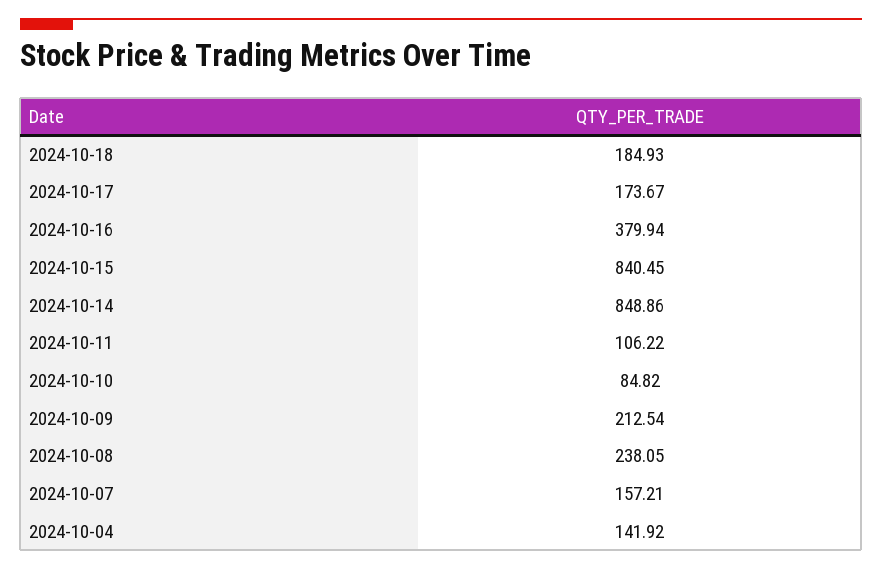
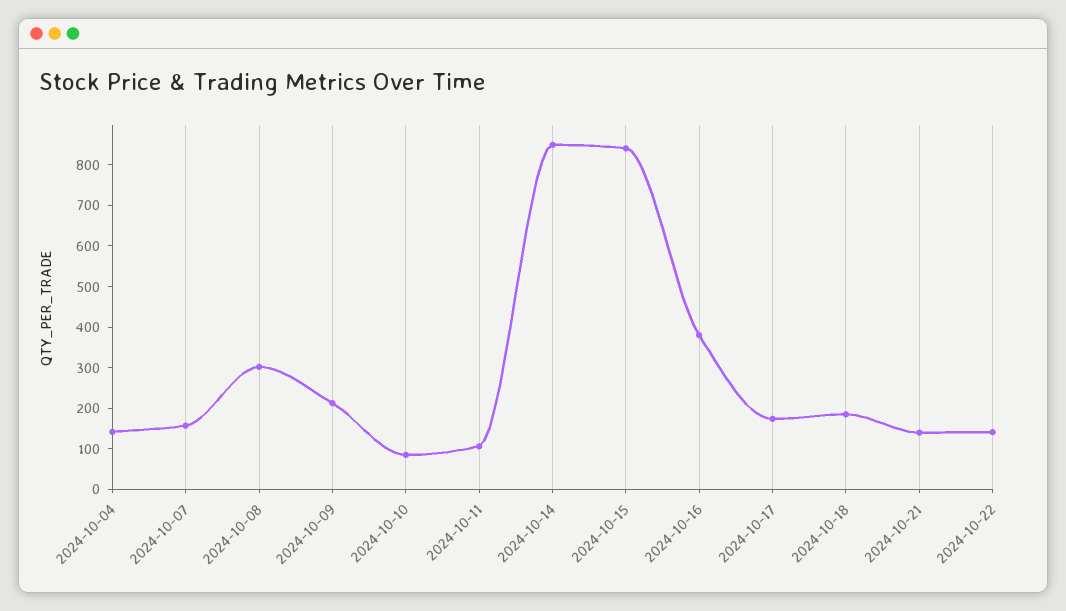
2024-10-08: 238.05 -> 300
2024-10-21: none -> 140
2024-10-22: none -> 140

